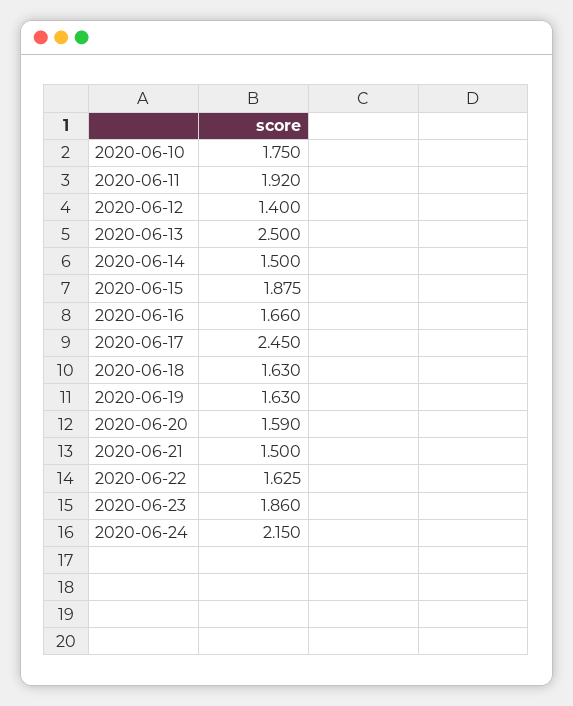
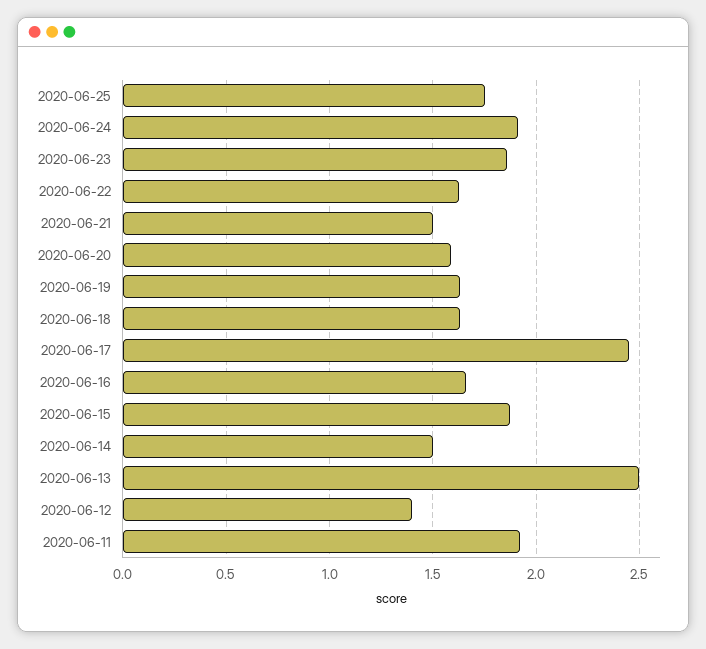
2020-06-10: 1.75 -> none
2020-06-24: 2.15 -> 1.9
2020-06-25: none -> 1.75

